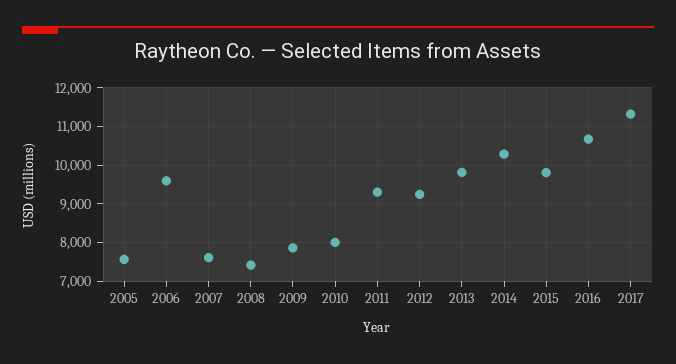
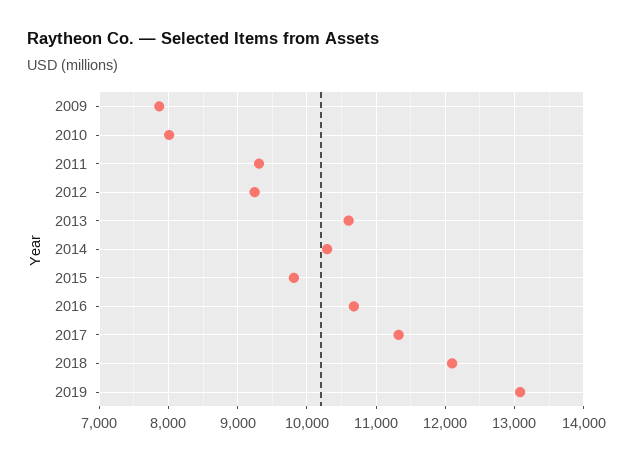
2005: 7600 -> none
2006: 9600 -> none
2007: 7600 -> none
2008: 7400 -> none
2013: 9800 -> 10600
2018: none -> 12100
2019: none -> 13100

